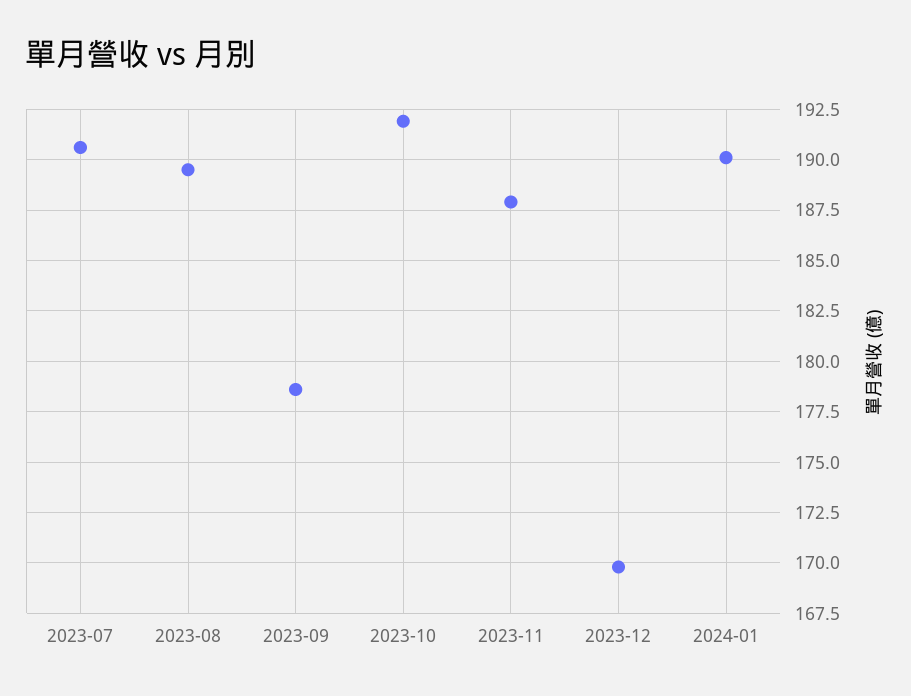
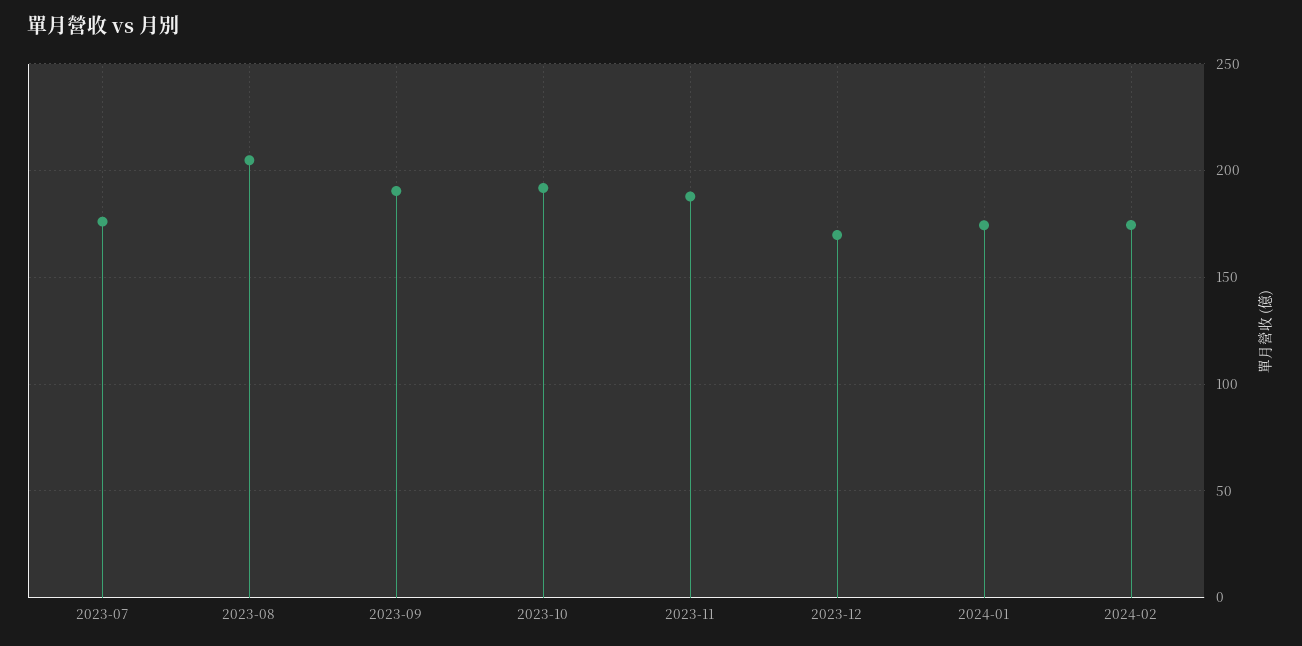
2023-07: 190.5 -> 175
2023-08: 189.5 -> 205
2023-09: 178.5 -> 190
2024-01: 190 -> 175
2024-02: none -> 175

